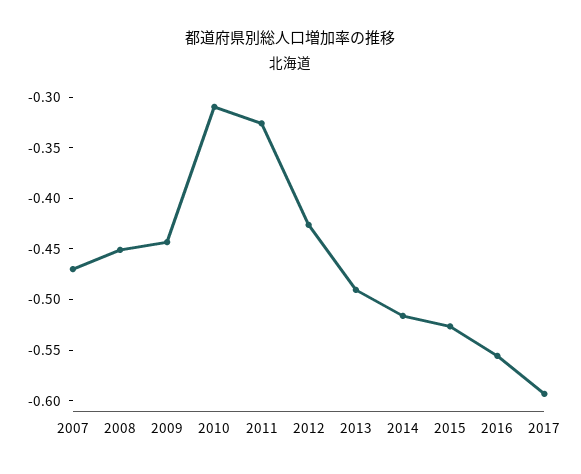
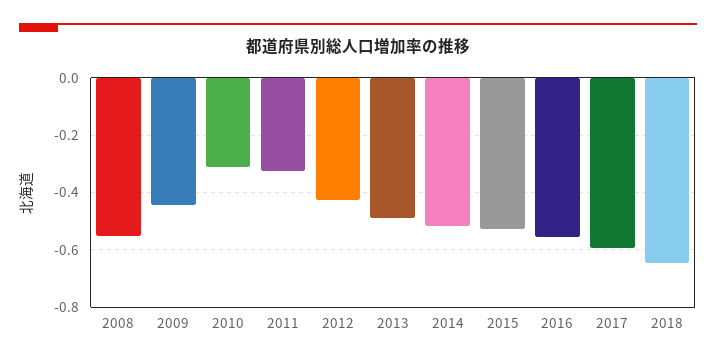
2007: -0.47 -> none
2008: -0.45 -> -0.55
2018: none -> -0.65

